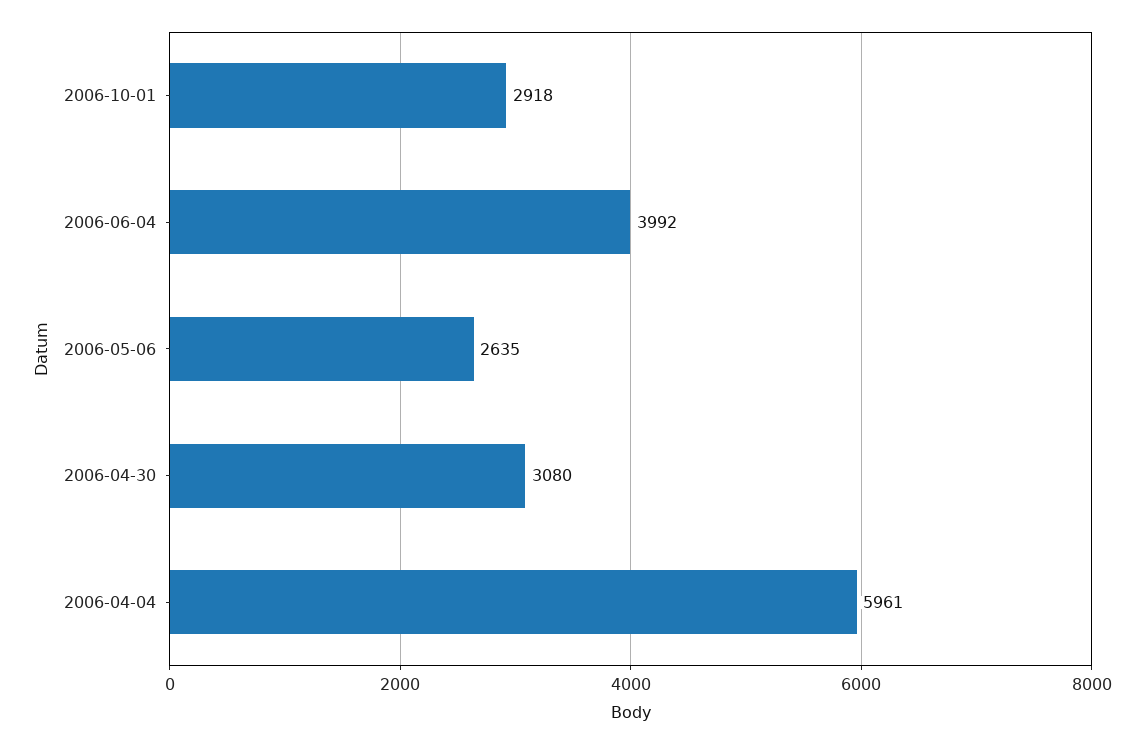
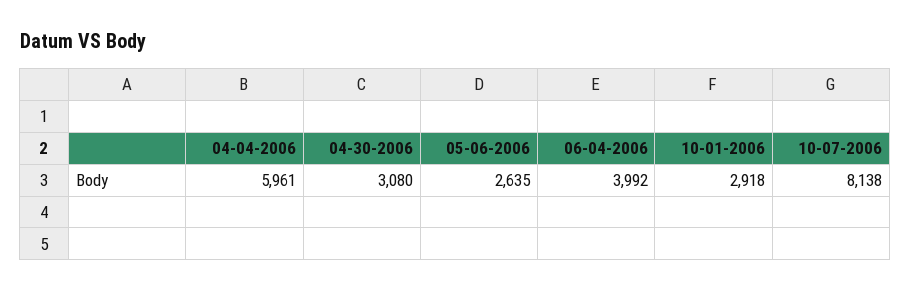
10-07-2006: none -> 8138

